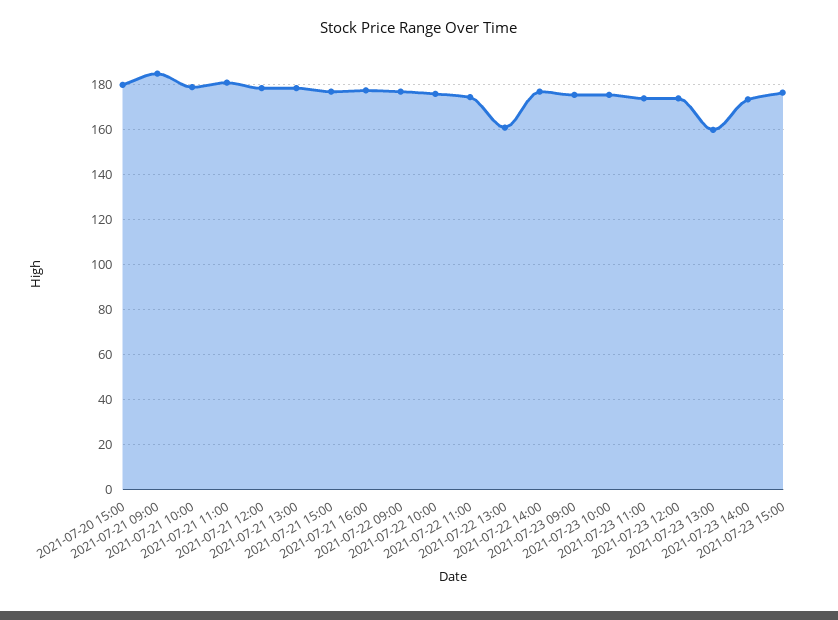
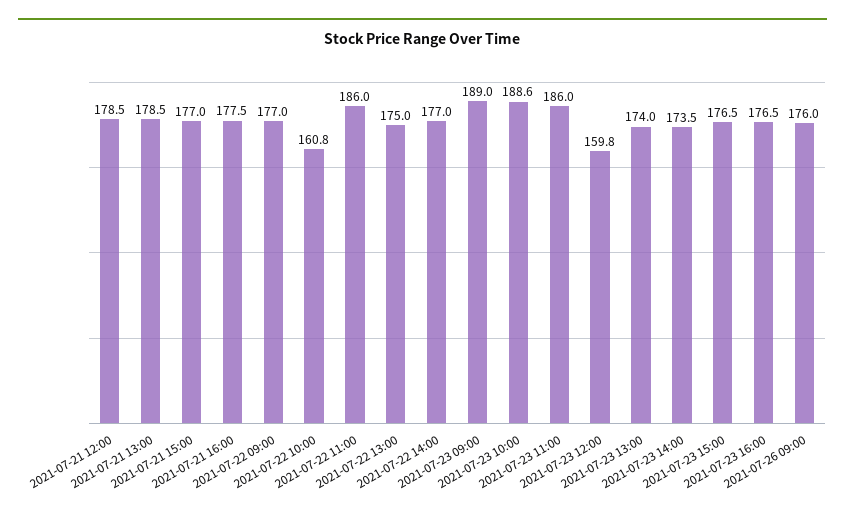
2021-07-20 15:00: 180 -> none
2021-07-21 09:00: 185 -> none
2021-07-21 10:00: 180 -> none
2021-07-21 11:00: 180 -> none
2021-07-22 10:00: 175 -> 160.8
2021-07-22 11:00: 175 -> 186
2021-07-22 13:00: 160 -> 175
2021-07-23 09:00: 175 -> 189
2021-07-23 10:00: 175 -> 188.6
2021-07-23 11:00: 175 -> 186
2021-07-23 12:00: 175 -> 159.8
2021-07-23 13:00: 160 -> 174
2021-07-23 16:00: none -> 176.5
2021-07-26 09:00: none -> 176

